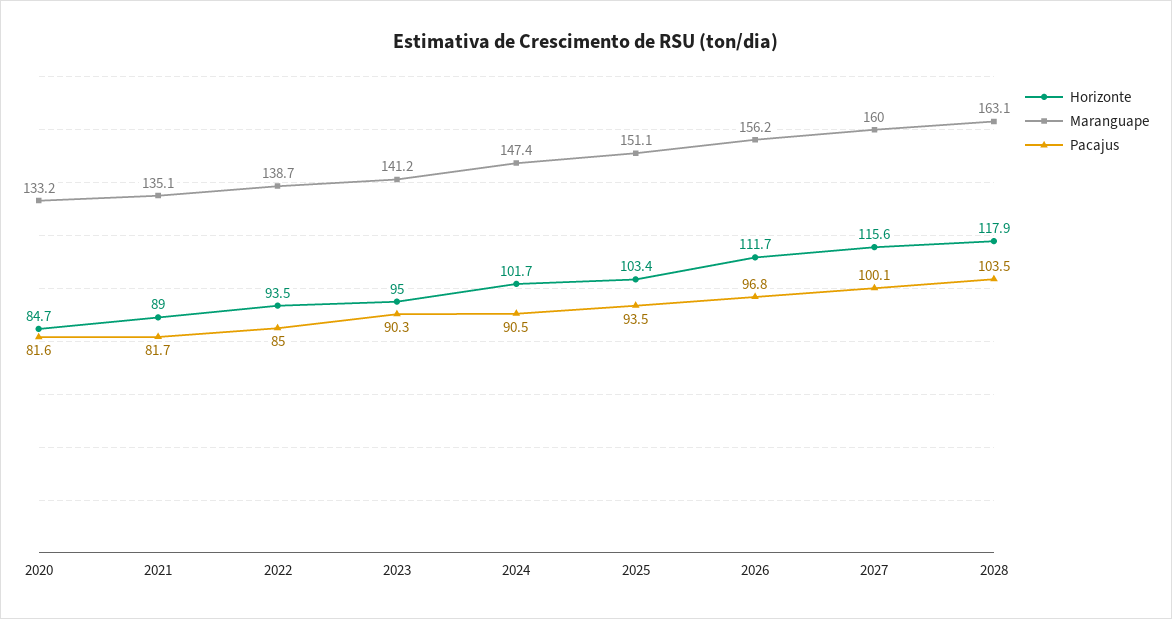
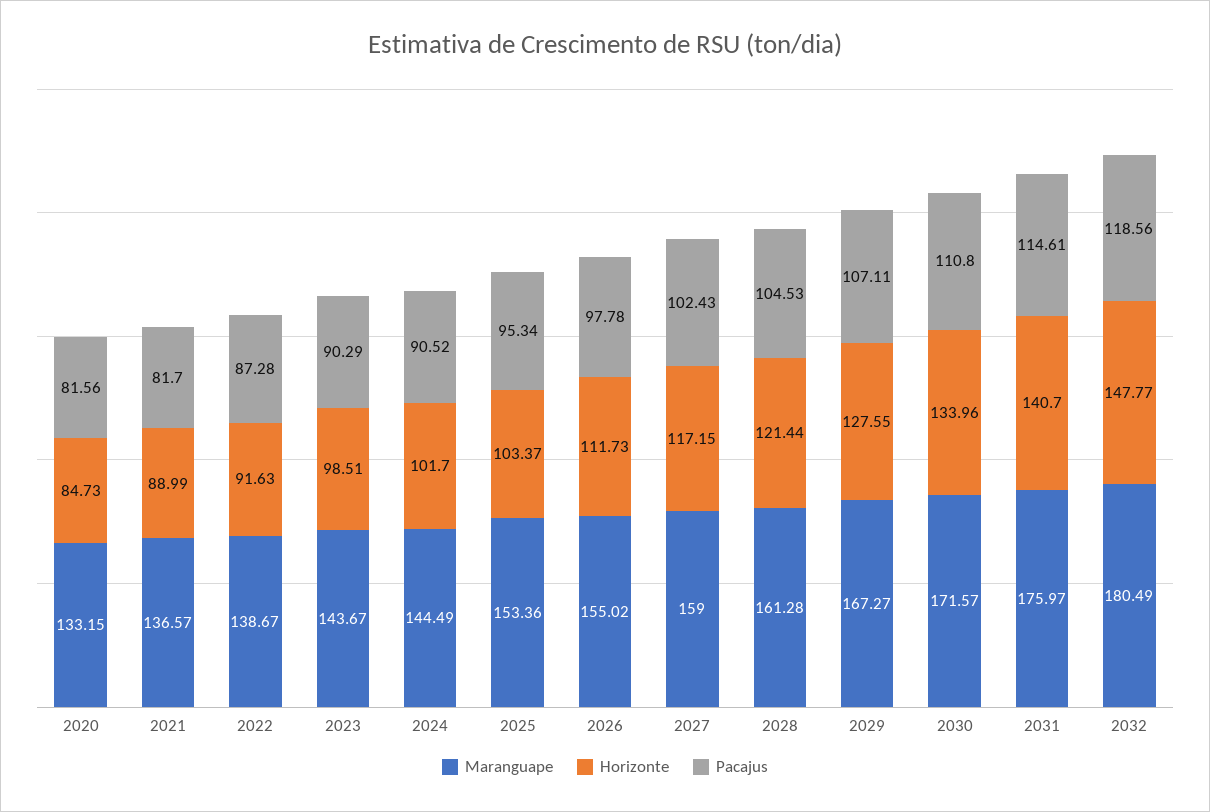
Maranguape, 2021: 135.1 -> 136.57
Horizonte, 2022: 93.5 -> 91.63
Pacajus, 2022: 85 -> 87.28
Horizonte, 2023: 95 -> 98.51
Maranguape, 2023: 141.2 -> 143.67
Maranguape, 2024: 147.4 -> 144.49
Maranguape, 2025: 151.1 -> 153.36
Pacajus, 2025: 93.5 -> 95.34
Maranguape, 2026: 156.2 -> 155.02
Pacajus, 2026: 96.8 -> 97.78
Horizonte, 2027: 115.6 -> 117.15
Maranguape, 2027: 160 -> 159
Pacajus, 2027: 100.1 -> 102.43
Horizonte, 2028: 117.9 -> 121.44
Maranguape, 2028: 163.1 -> 161.28
Pacajus, 2028: 103.5 -> 104.53
Maranguape, 2029: none -> 167.27
Horizonte, 2029: none -> 127.55
Pacajus, 2029: none -> 107.11
Maranguape, 2030: none -> 171.57
Horizonte, 2030: none -> 133.96
Pacajus, 2030: none -> 110.8
Maranguape, 2031: none -> 175.97
Horizonte, 2031: none -> 140.7
Pacajus, 2031: none -> 114.61
Maranguape, 2032: none -> 180.49
Horizonte, 2032: none -> 147.77
Pacajus, 2032: none -> 118.56

